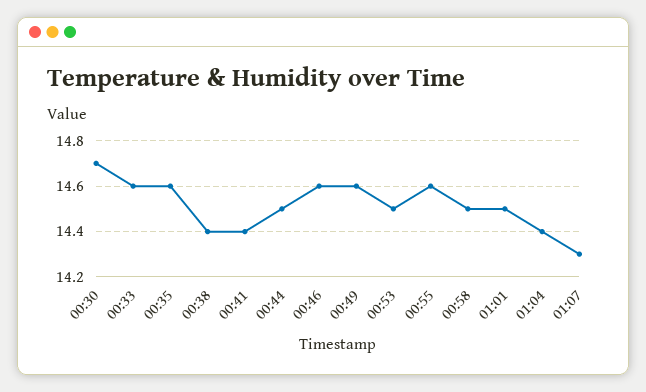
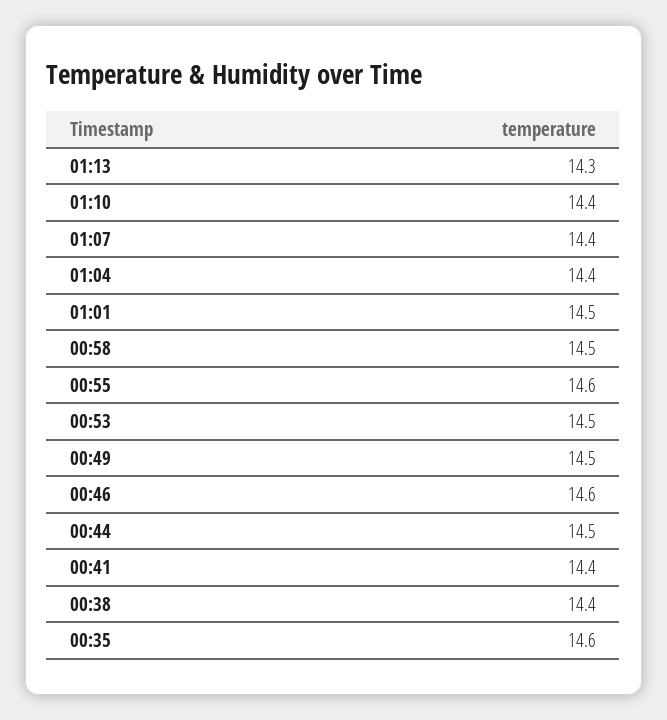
00:30: 14.7 -> none
00:33: 14.6 -> none
00:49: 14.6 -> 14.5
01:07: 14.3 -> 14.4
01:13: none -> 14.3
01:10: none -> 14.4

